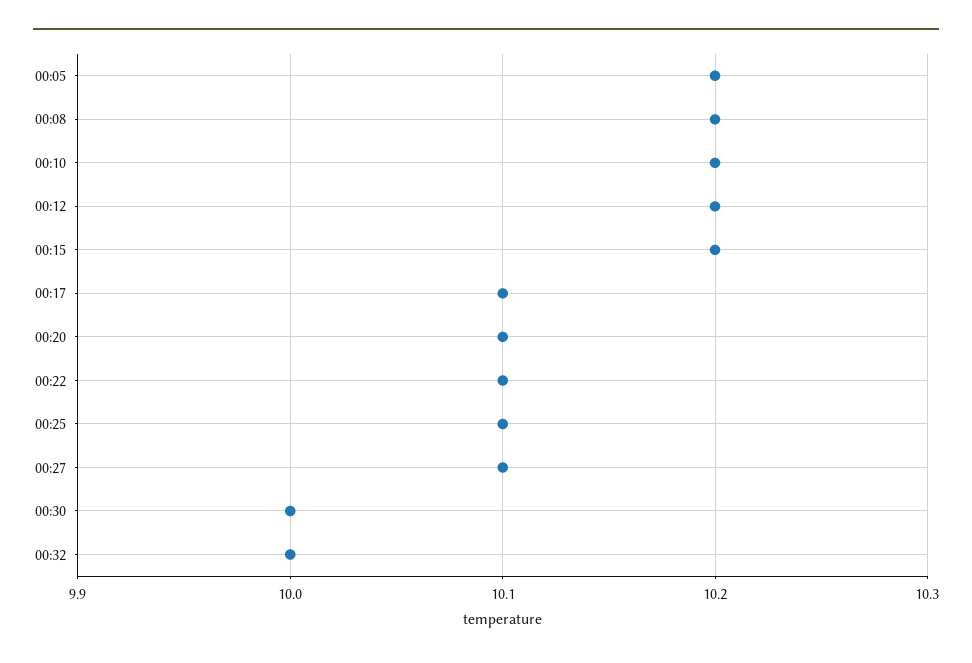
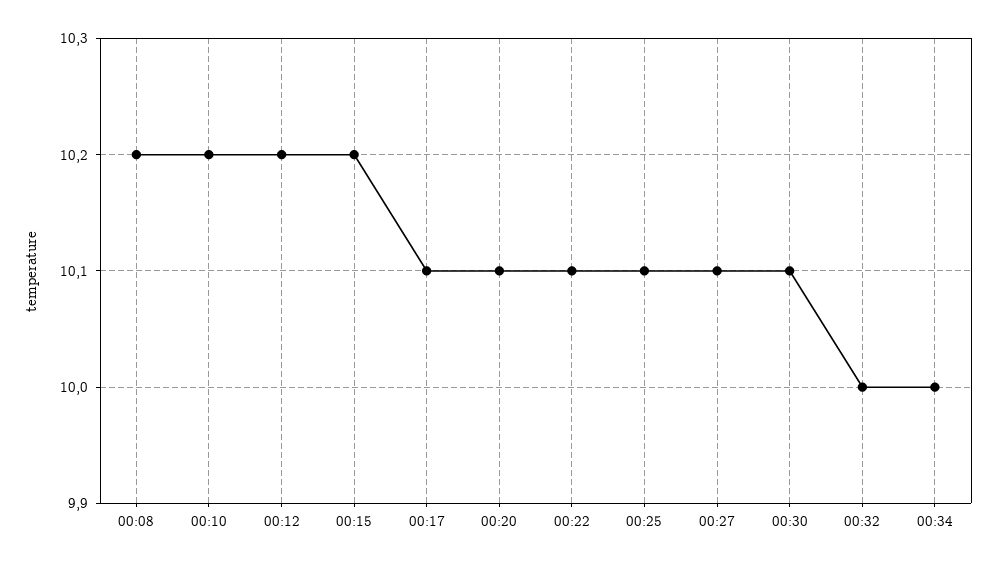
00:05: 10.2 -> none
00:30: 10 -> 10.1
00:34: none -> 10

